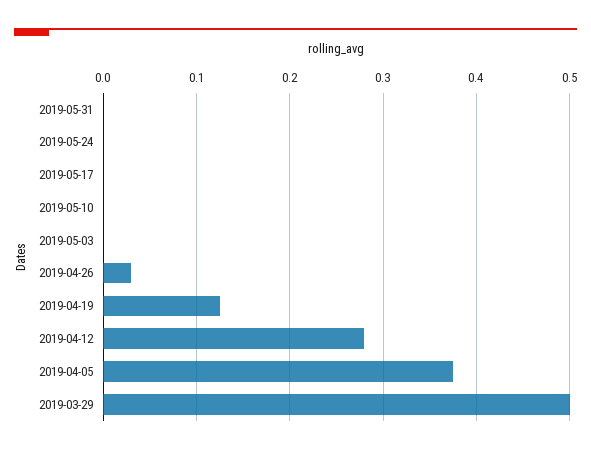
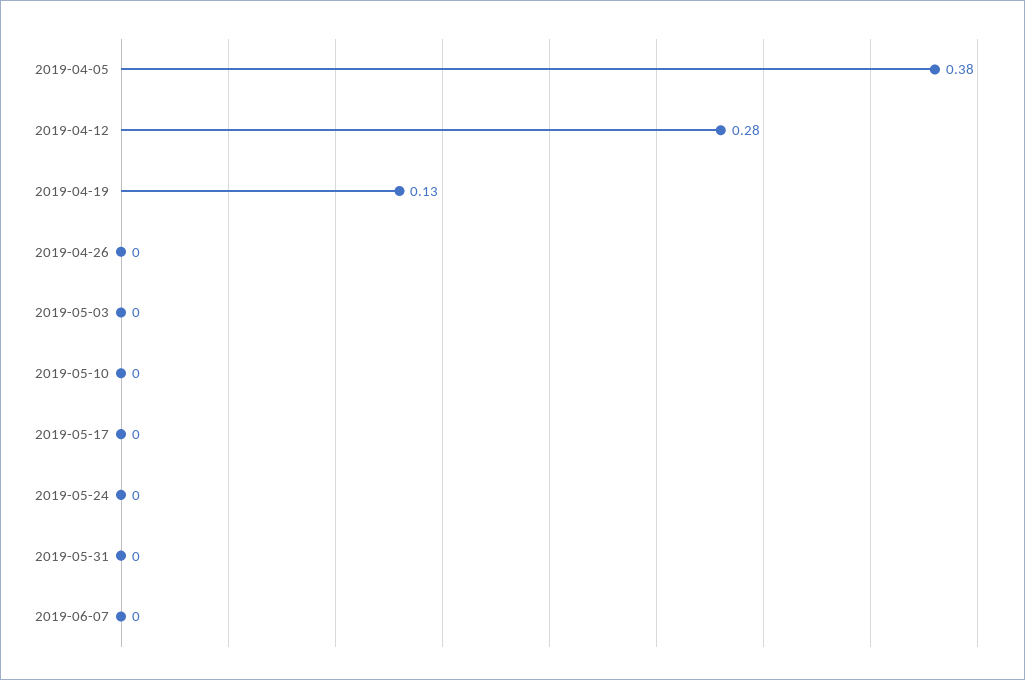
2019-04-26: 0.03 -> 0
2019-03-29: 0.5 -> none
2019-06-07: none -> 0

